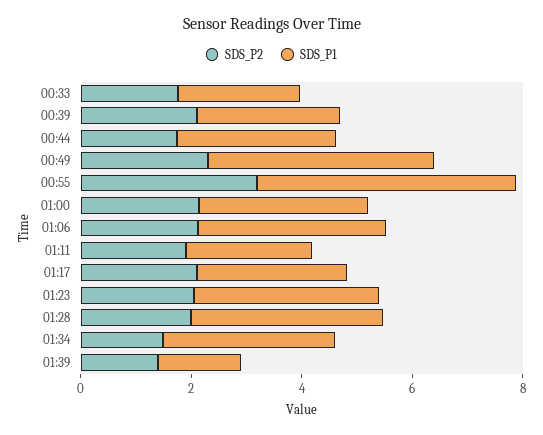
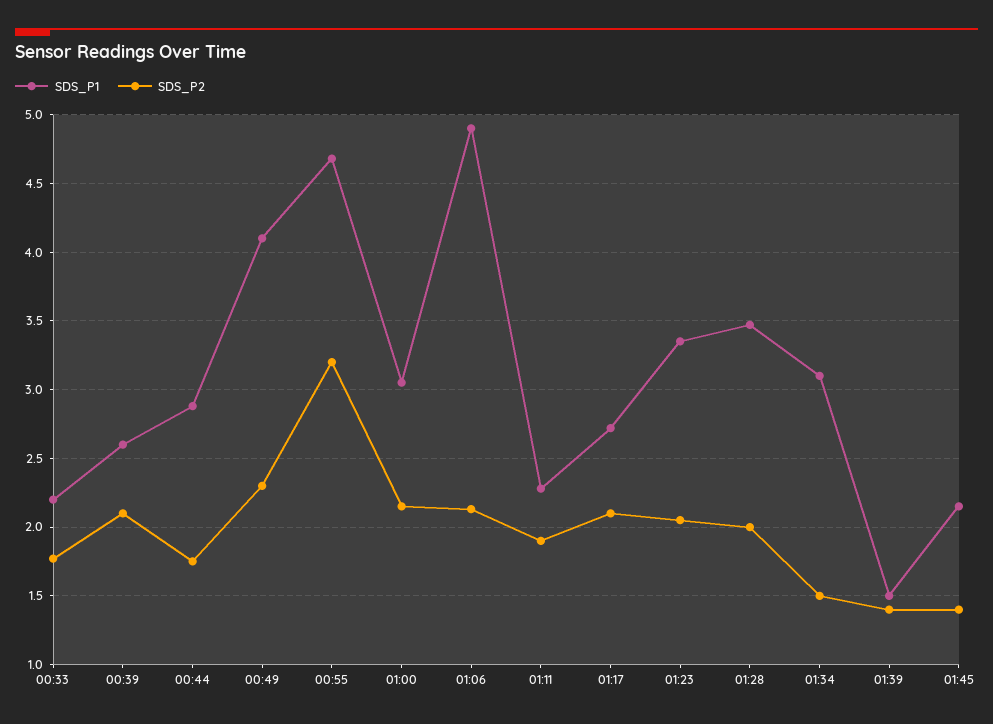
SDS_P1, 01:06: 3.5 -> 4.9
SDS_P1, 01:45: none -> 2.15
SDS_P2, 01:45: none -> 1.4

